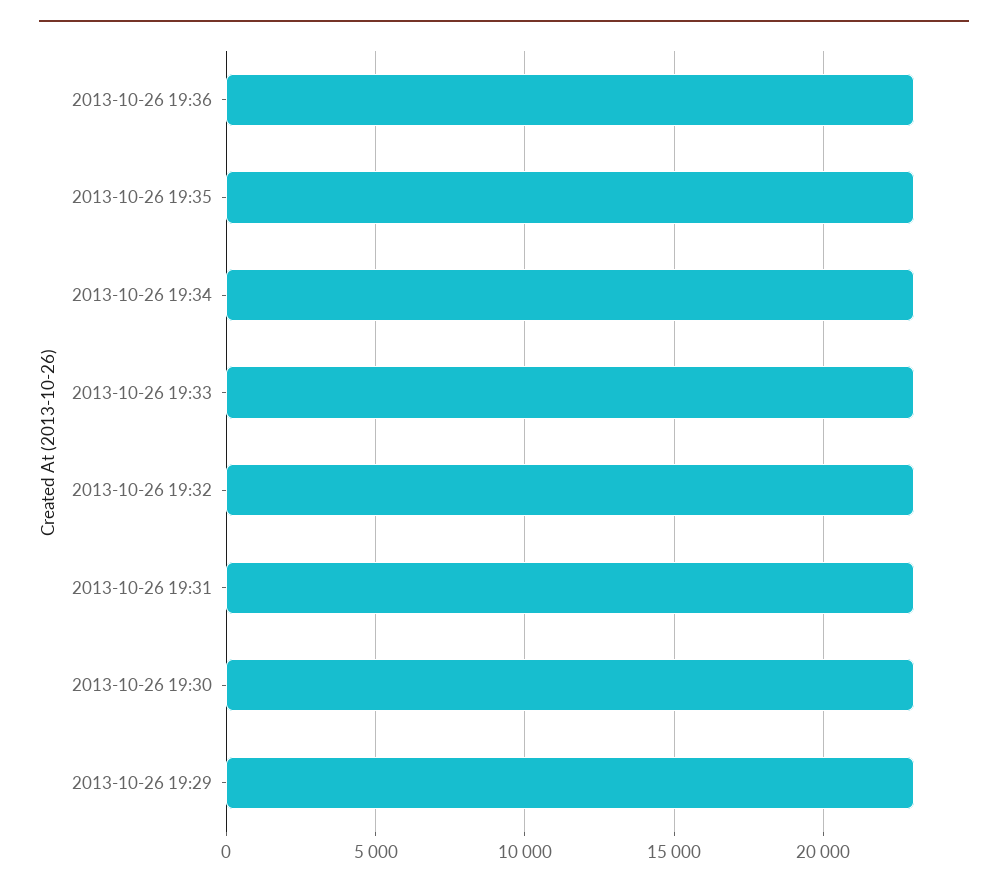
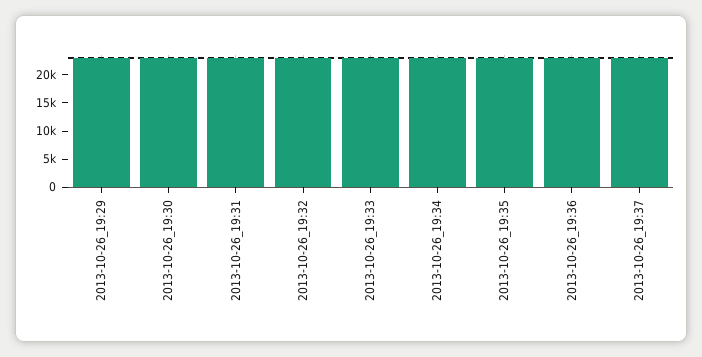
2013-10-26_19:37: none -> 22500

